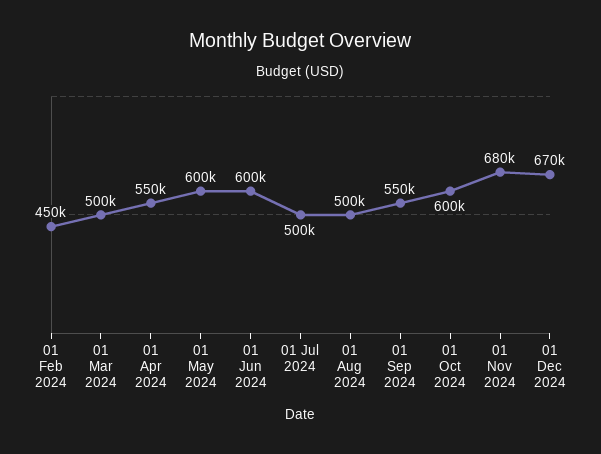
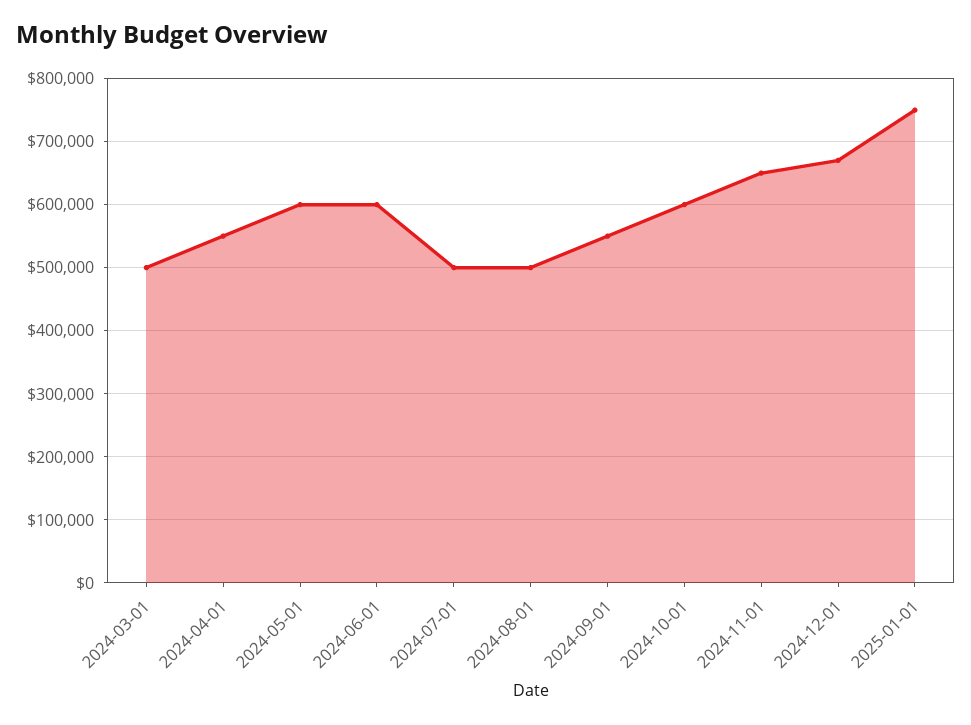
01 Feb 2024: 450000 -> none
01 Nov 2024: 680000 -> 650000
2025-01-01: none -> 750000

